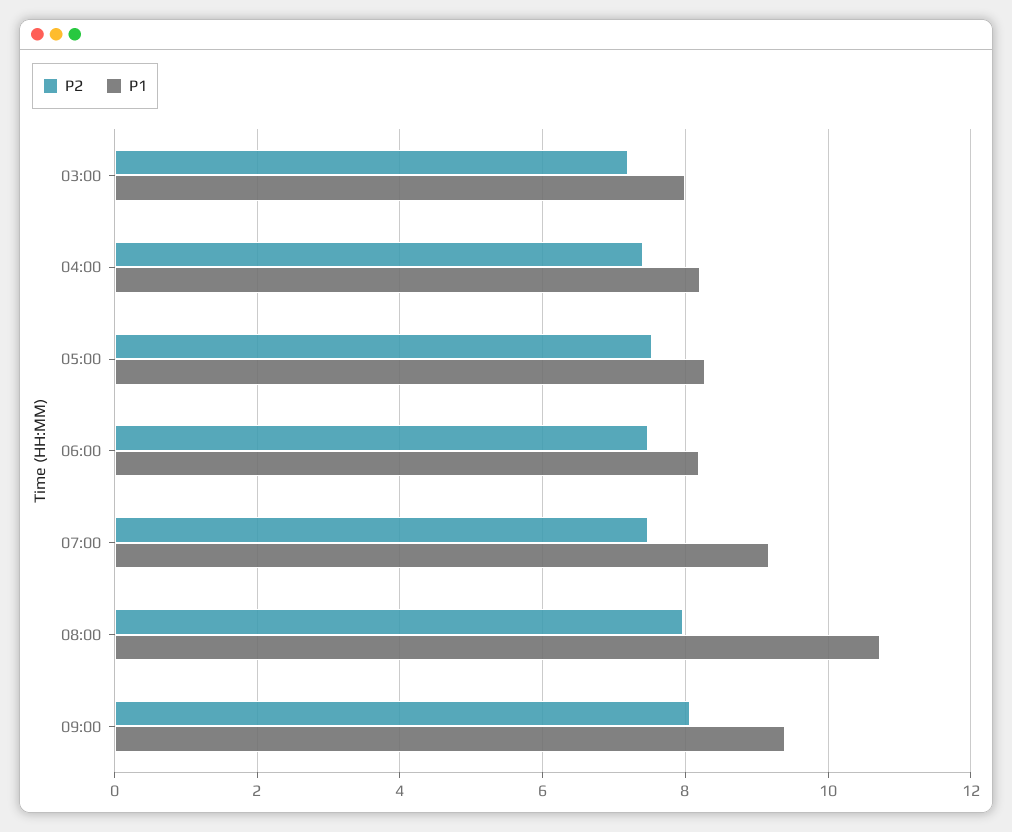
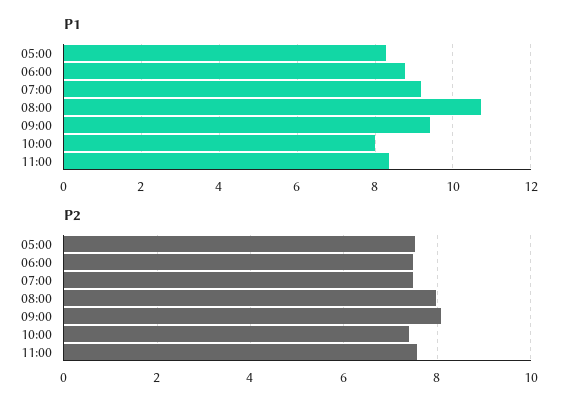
P2, 03:00: 7.2 -> none
P1, 03:00: 8 -> none
P2, 04:00: 7.4 -> none
P1, 04:00: 8.2 -> none
P1, 06:00: 8.2 -> 8.8
P1, 10:00: none -> 8
P1, 11:00: none -> 8.4
P2, 10:00: none -> 7.4
P2, 11:00: none -> 7.6

